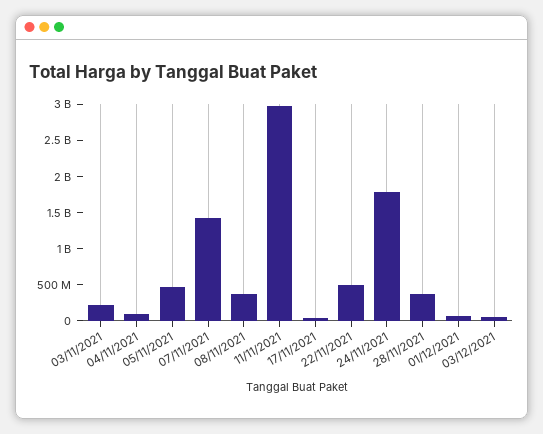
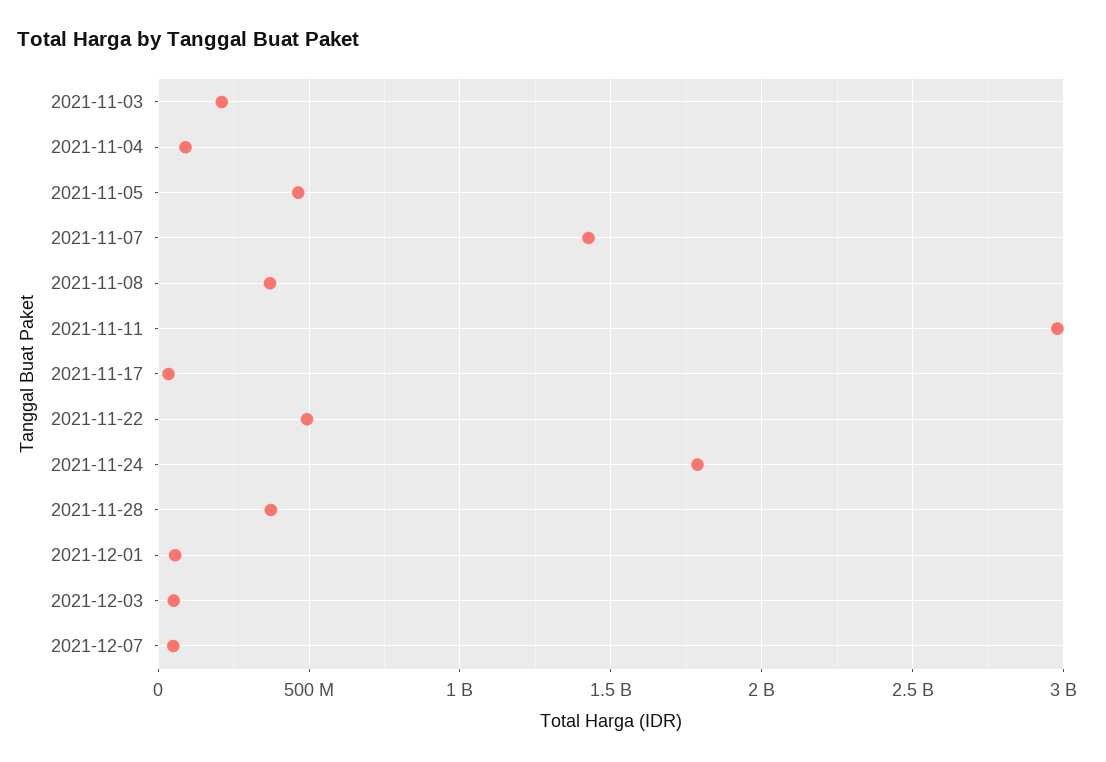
2021-12-07: none -> 50000000

